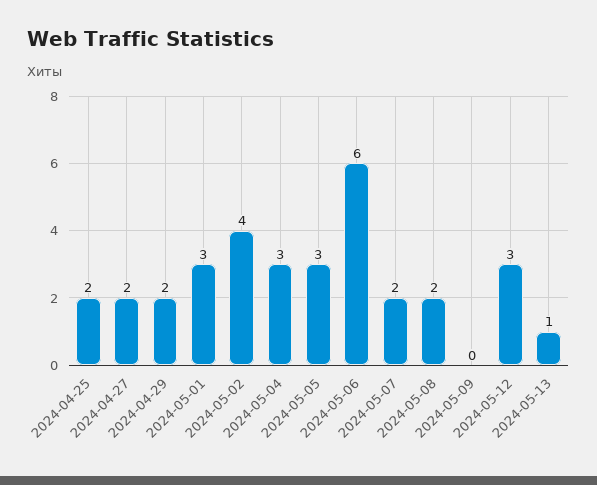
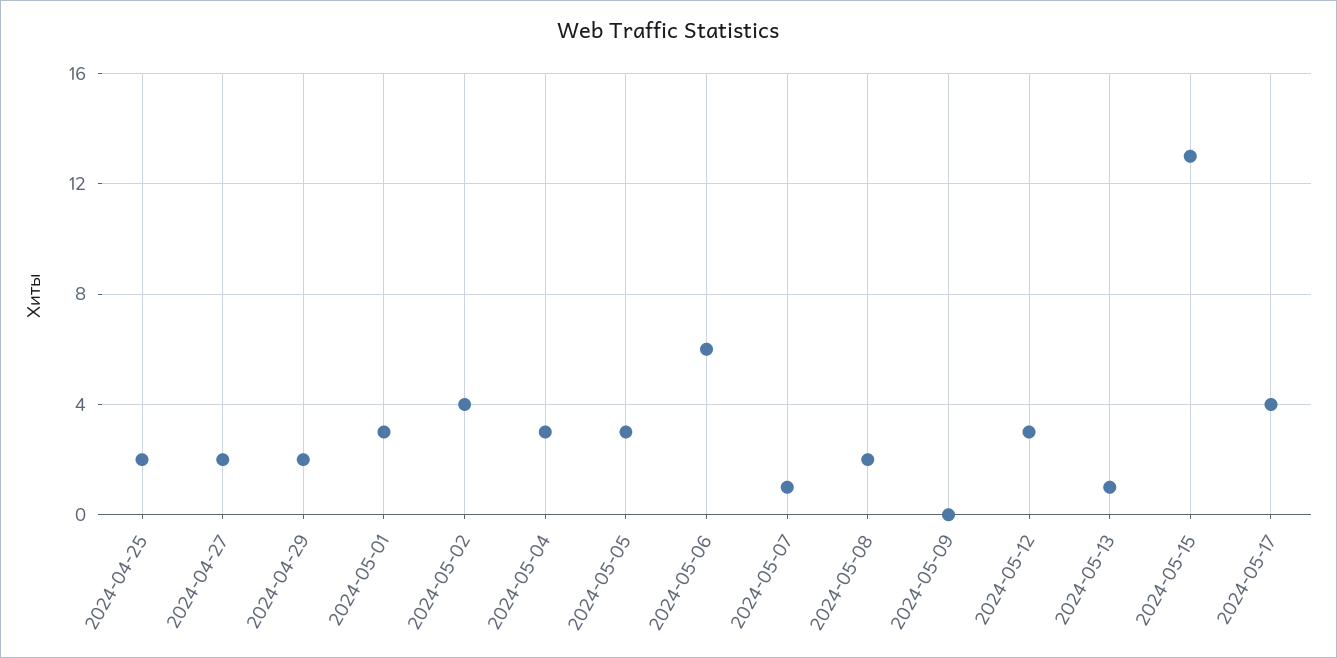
2024-05-07: 2 -> 1
2024-05-15: none -> 13
2024-05-17: none -> 4

